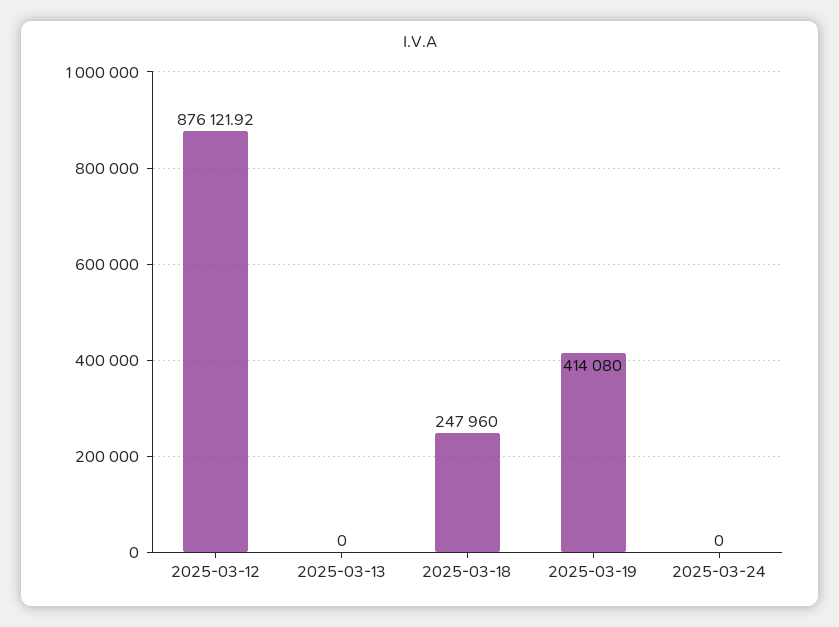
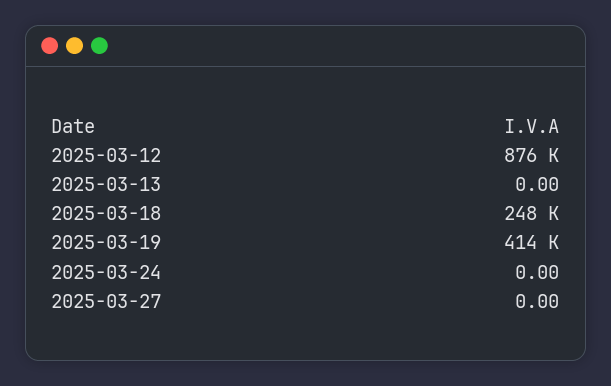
2025-03-27: none -> 0

